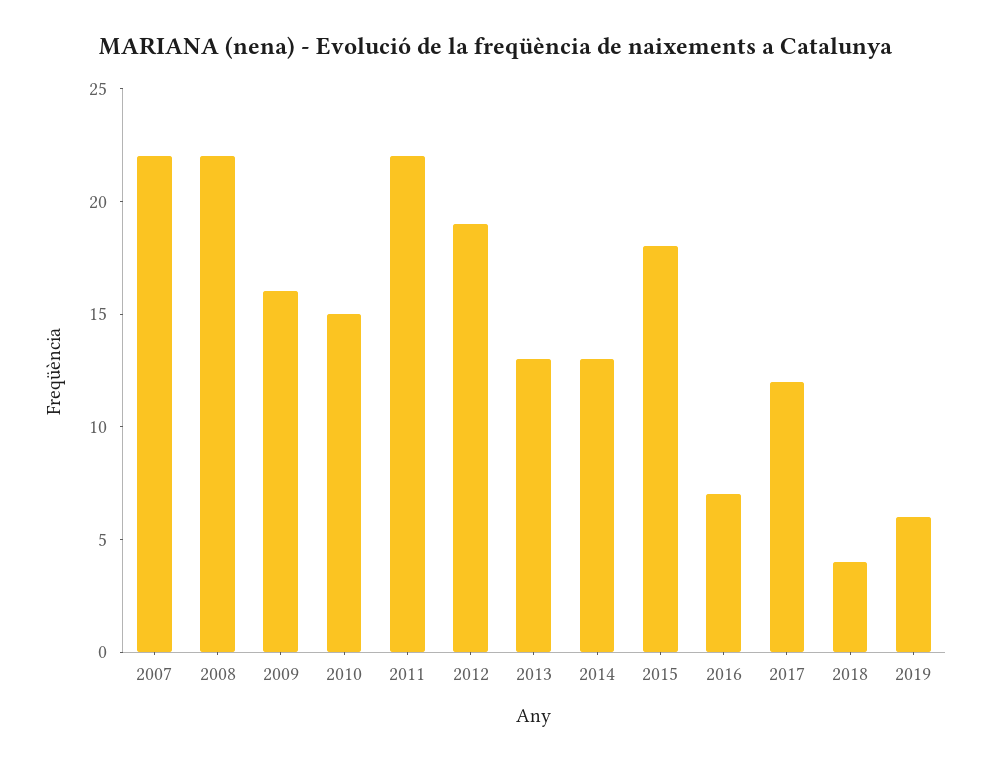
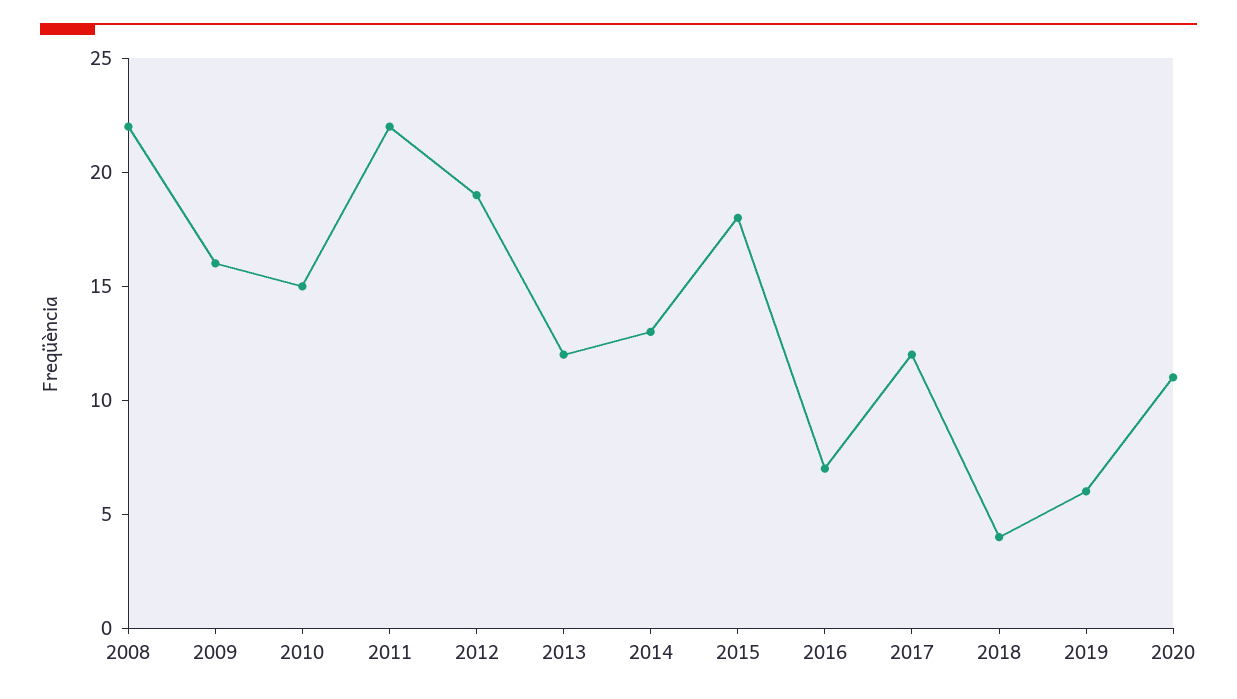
2007: 22 -> none
2013: 13 -> 12
2020: none -> 11

